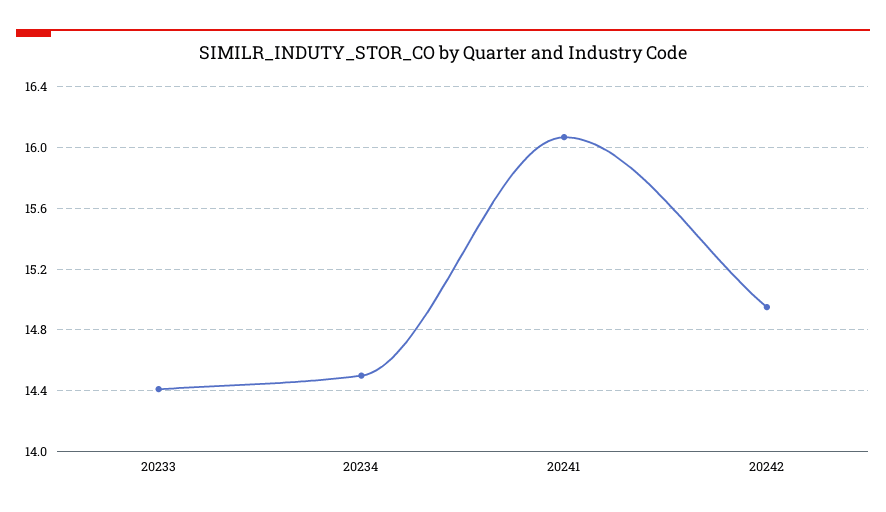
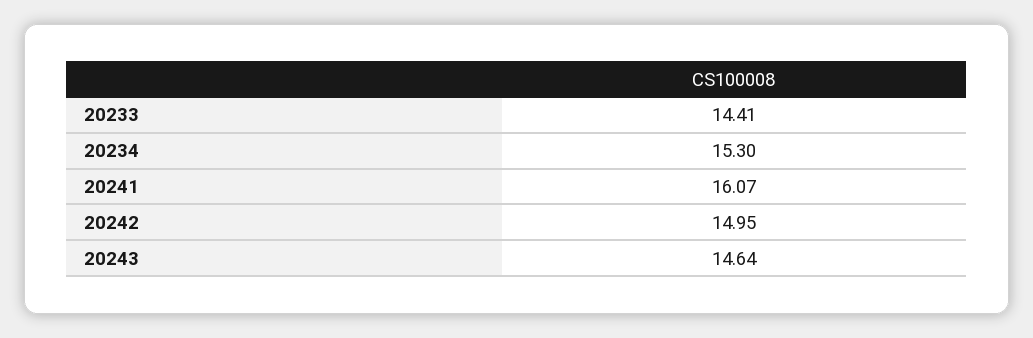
20234: 14.5 -> 15.3
20243: none -> 14.64

